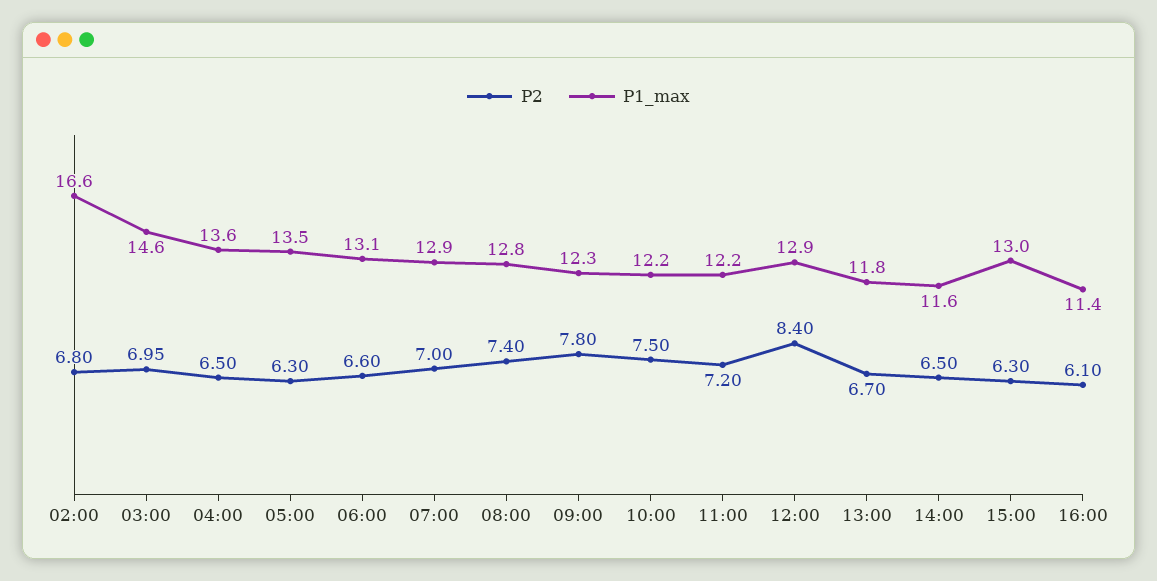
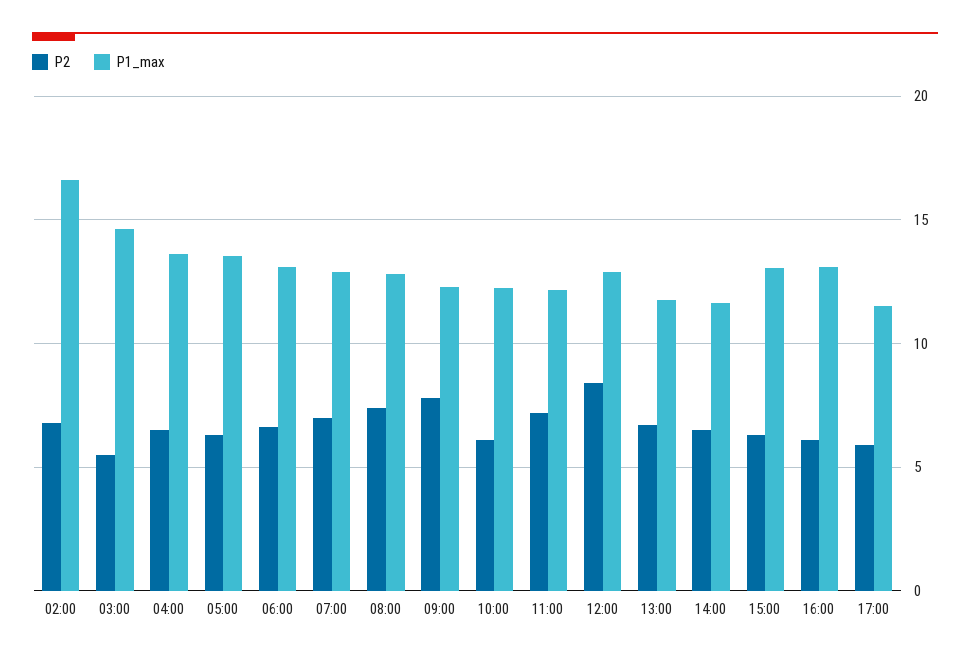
P2, 03:00: 6.95 -> 5.5
P2, 10:00: 7.5 -> 6
P1_max, 16:00: 11.4 -> 13
P2, 17:00: none -> 6
P1_max, 17:00: none -> 11.5

